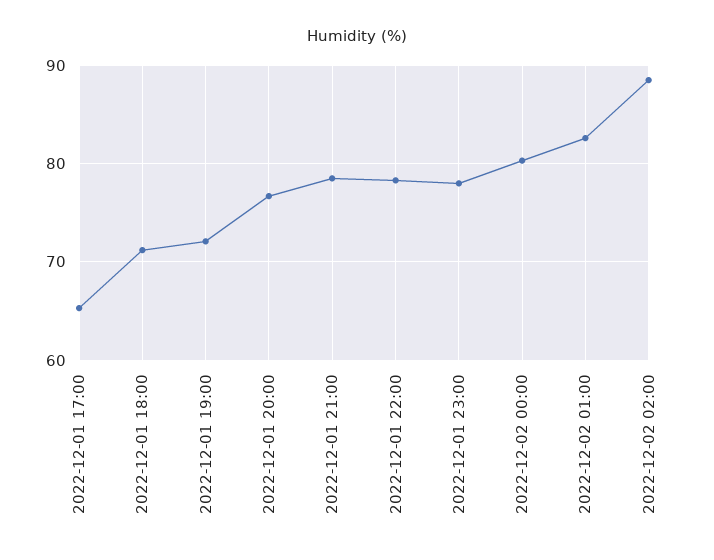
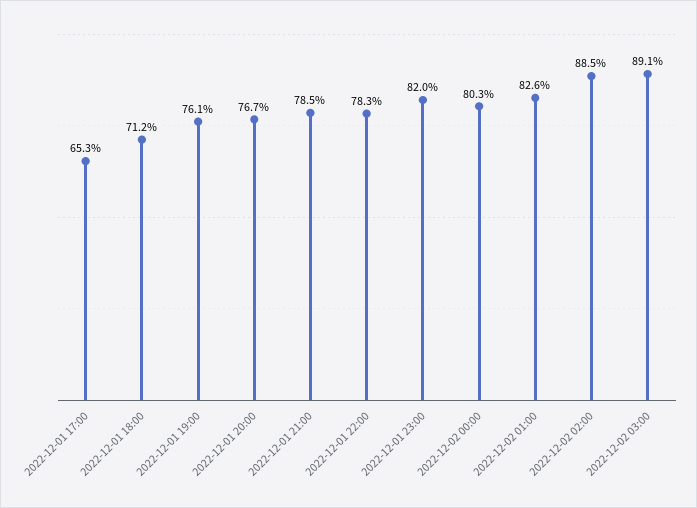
2022-12-01 19:00: 72 -> 76.1
2022-12-01 23:00: 78 -> 82
2022-12-02 03:00: none -> 89.1

